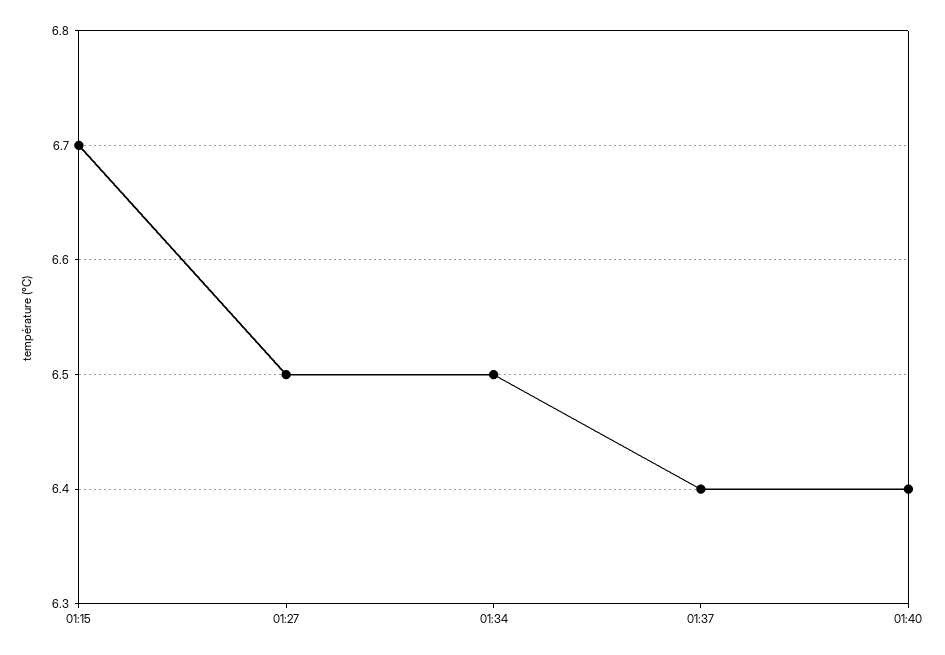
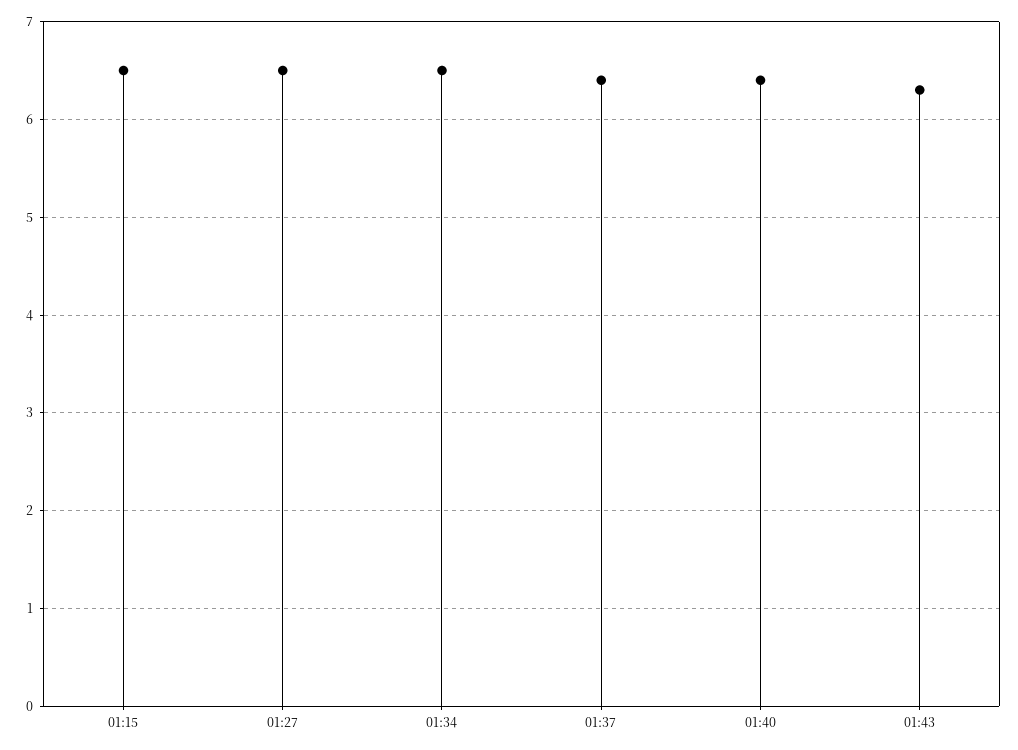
01:15: 6.7 -> 6.5
01:43: none -> 6.3

